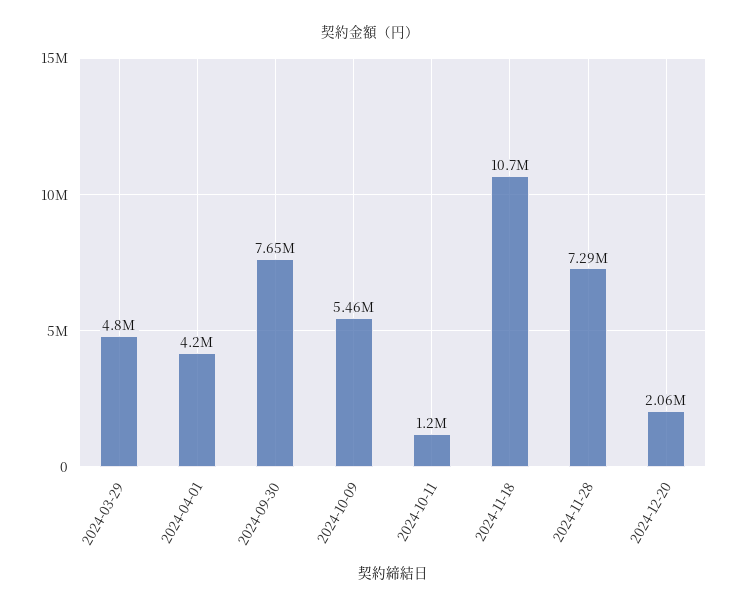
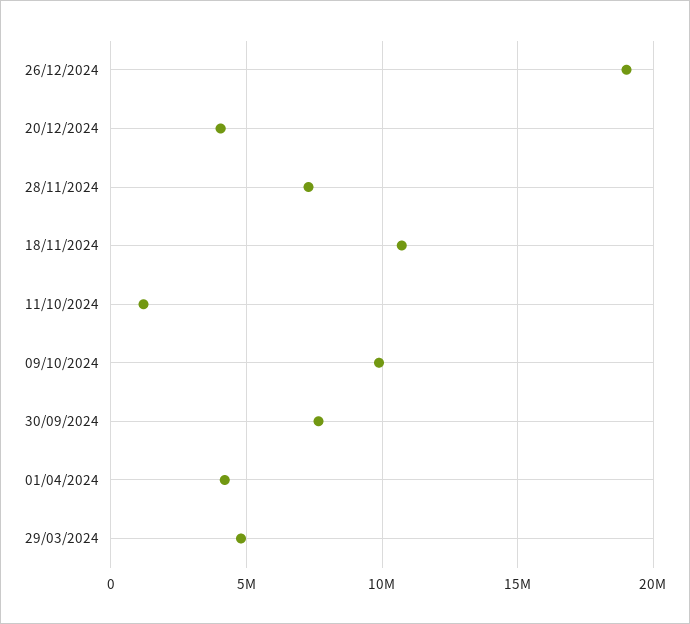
2024-10-09: 5460000 -> 10000000
2024-12-20: 2060000 -> 4000000
26/12/2024: none -> 19000000

